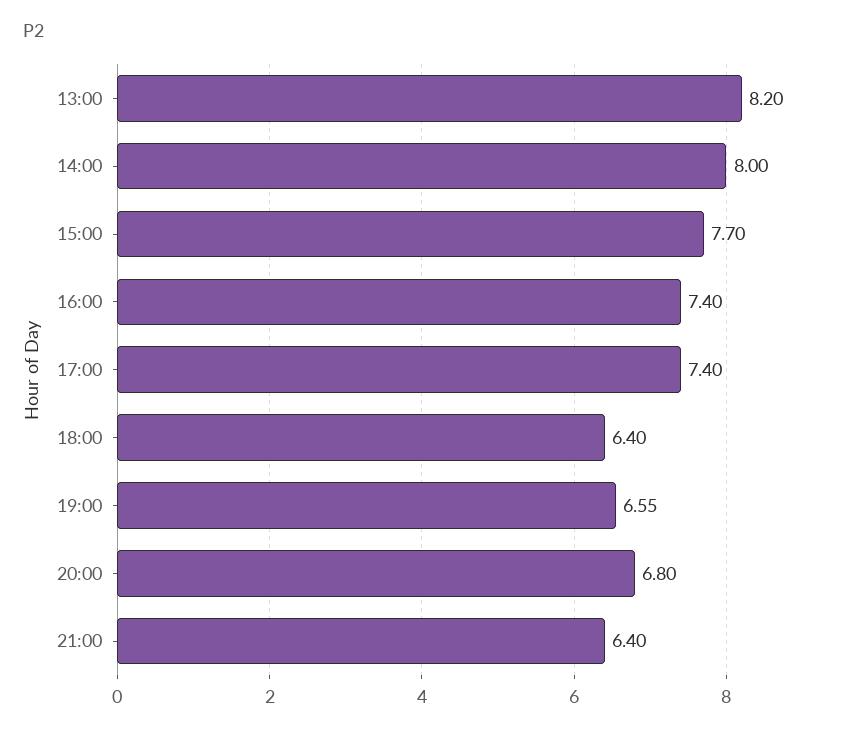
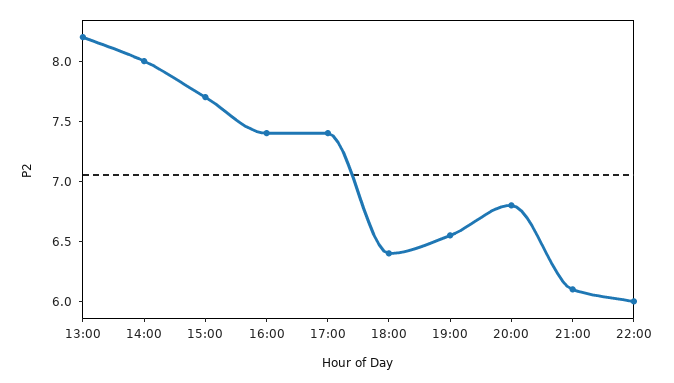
21:00: 6.4 -> 6.1
22:00: none -> 6

